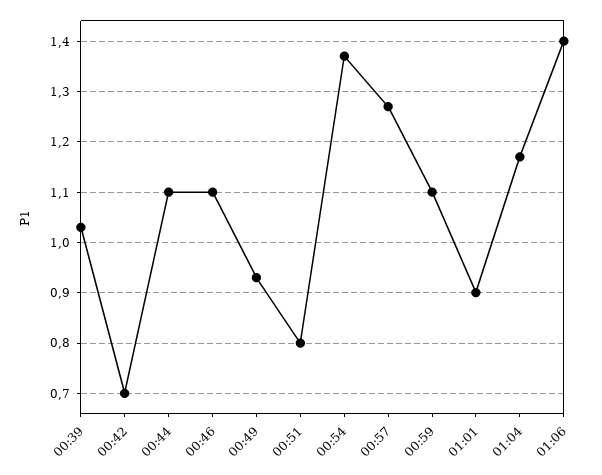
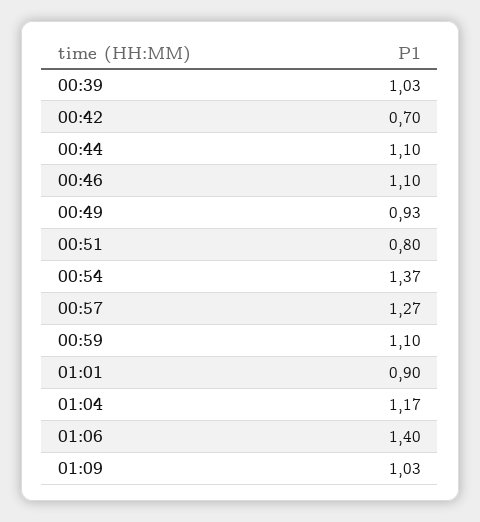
01:09: none -> 1.03

